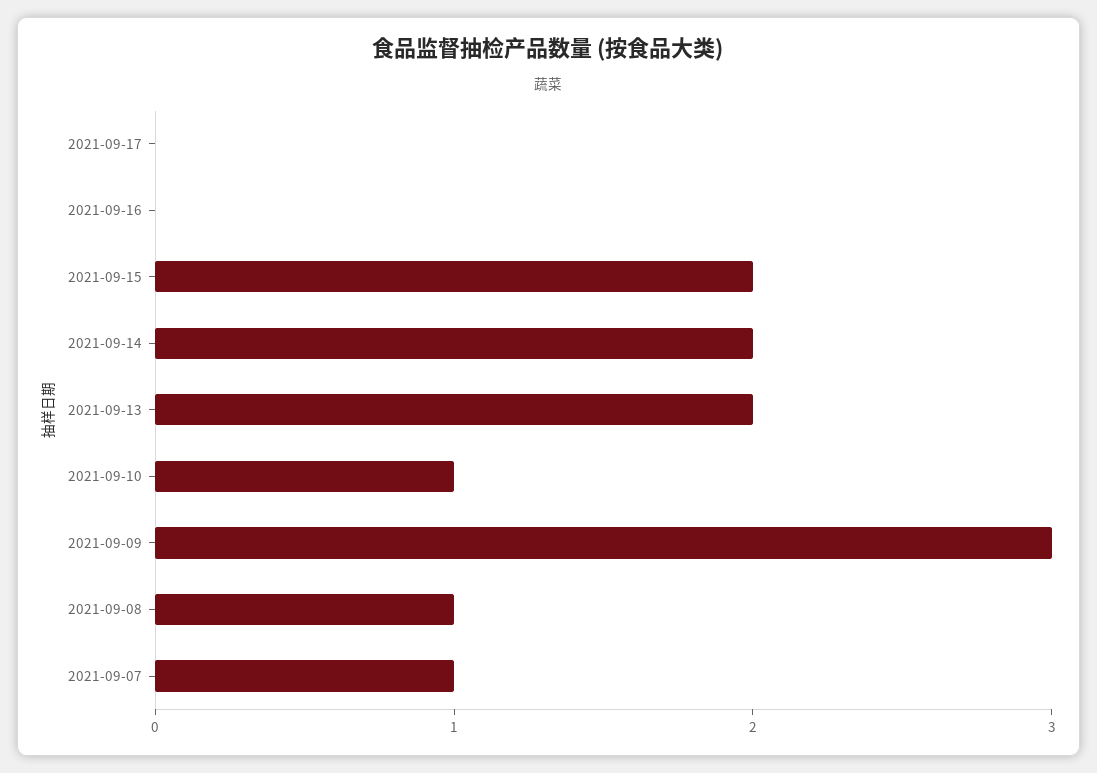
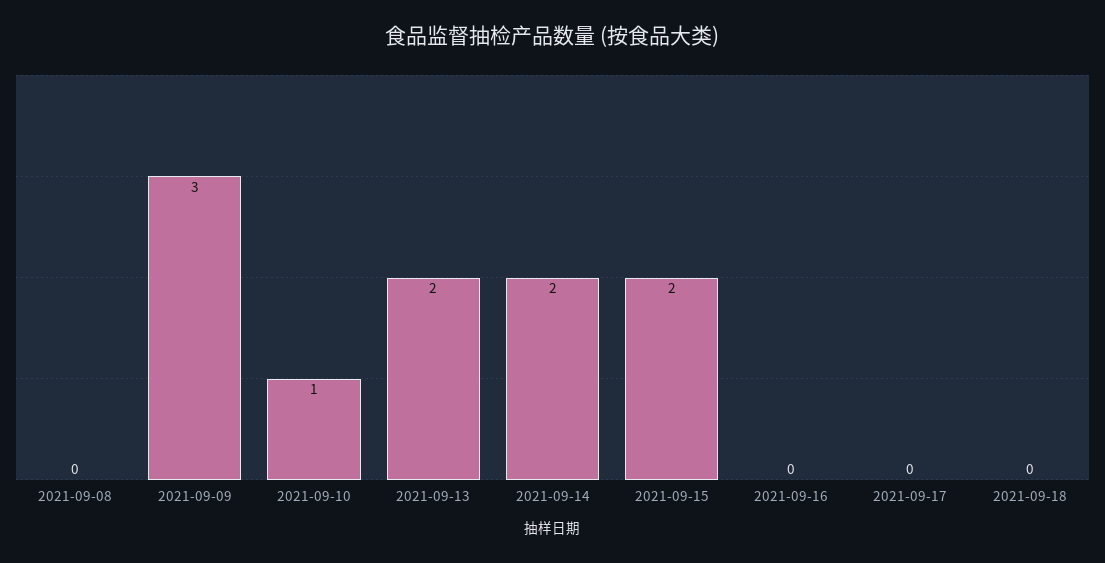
2021-09-08: 1 -> 0
2021-09-07: 1 -> none
2021-09-18: none -> 0

